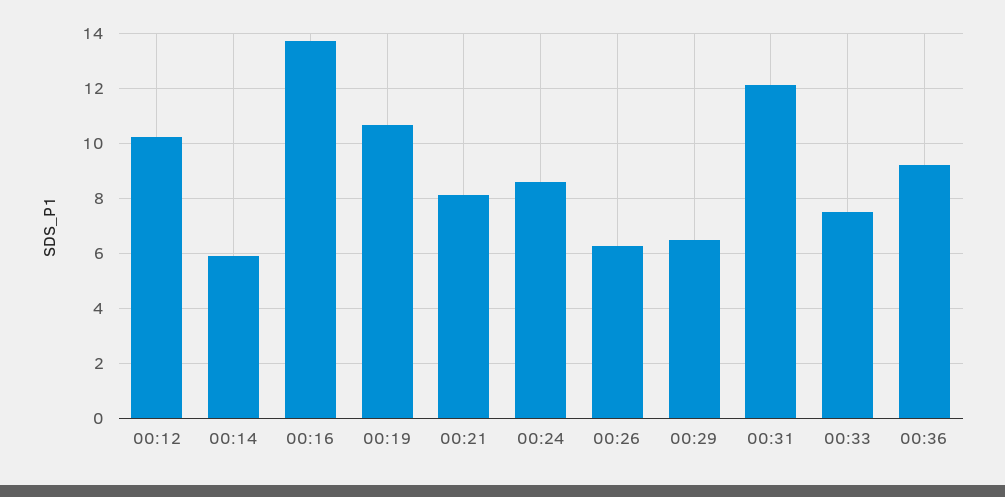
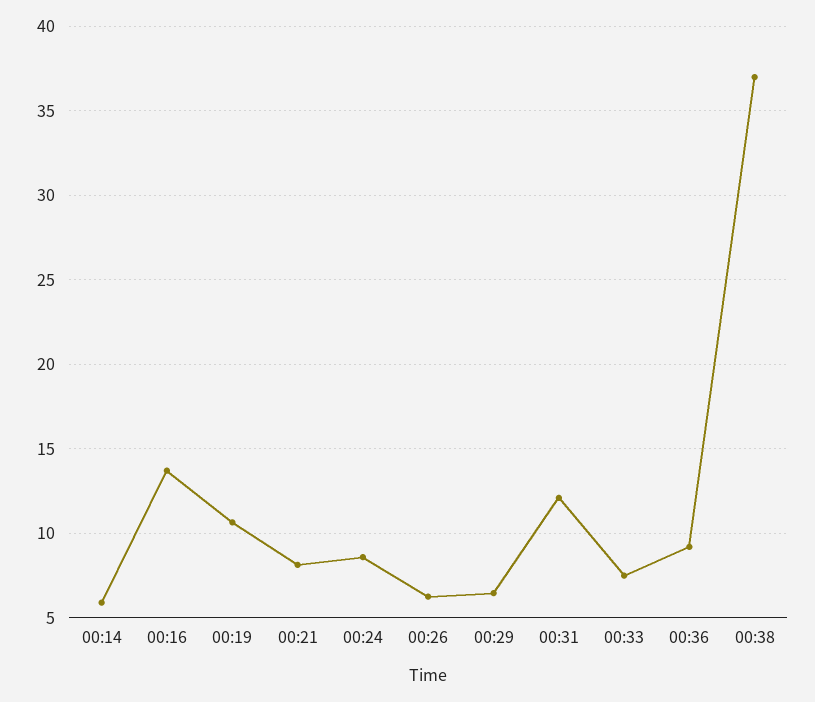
00:12: 10.25 -> none
00:38: none -> 37

